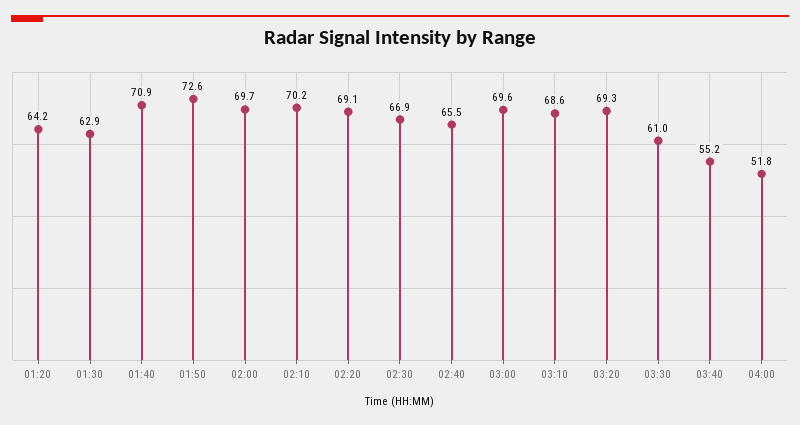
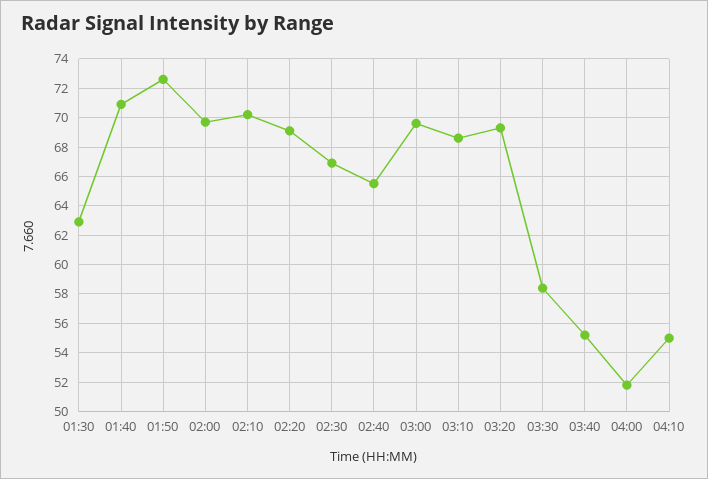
01:20: 64.2 -> none
03:30: 61 -> 58.5
04:10: none -> 55

